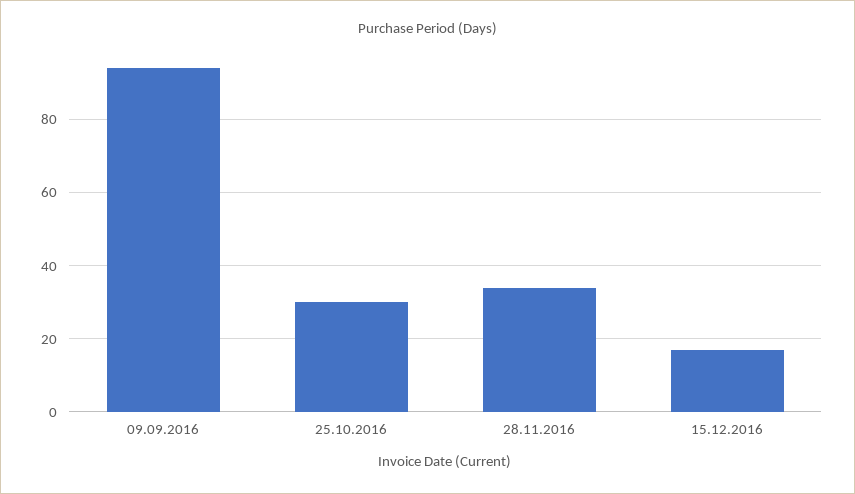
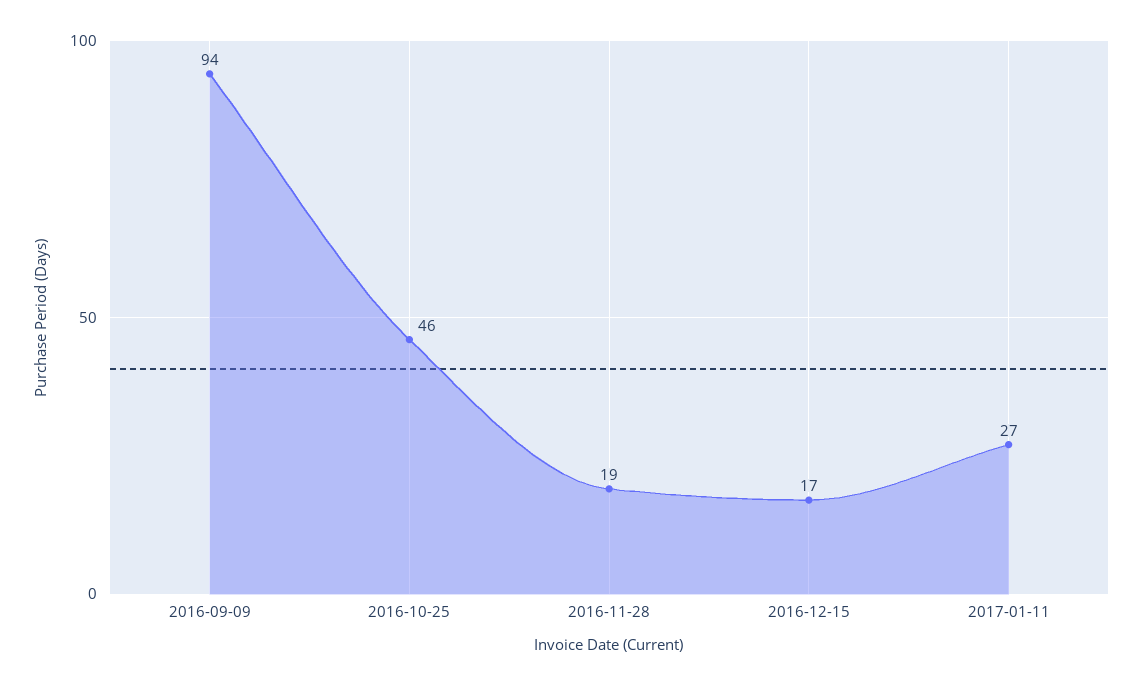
25.10.2016: 30 -> 46
28.11.2016: 35 -> 19
2017-01-11: none -> 27

